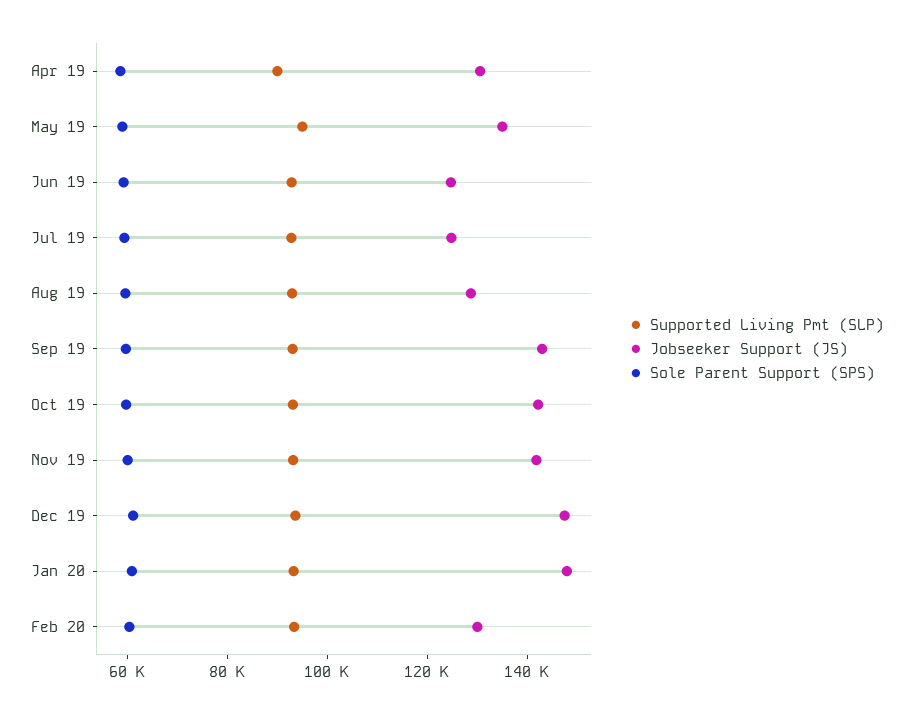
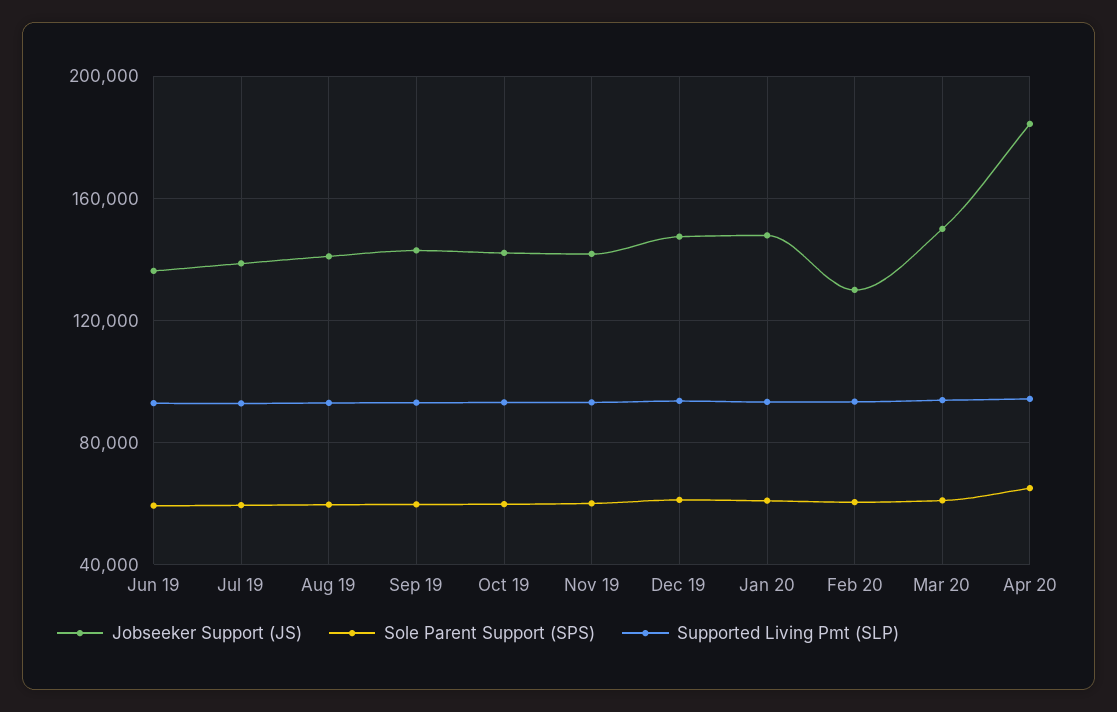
Supported Living Pmt (SLP), Apr 19: 90000 -> none
Jobseeker Support (JS), Apr 19: 130000 -> none
Sole Parent Support (SPS), Apr 19: 60000 -> none
Supported Living Pmt (SLP), May 19: 95000 -> none
Jobseeker Support (JS), May 19: 135000 -> none
Sole Parent Support (SPS), May 19: 60000 -> none
Jobseeker Support (JS), Jun 19: 125000 -> 135000
Jobseeker Support (JS), Jul 19: 125000 -> 140000
Jobseeker Support (JS), Aug 19: 130000 -> 140000
Jobseeker Support (JS), Mar 20: none -> 150000
Sole Parent Support (SPS), Mar 20: none -> 60000
Supported Living Pmt (SLP), Mar 20: none -> 95000
Jobseeker Support (JS), Apr 20: none -> 185000
Sole Parent Support (SPS), Apr 20: none -> 65000
Supported Living Pmt (SLP), Apr 20: none -> 95000

